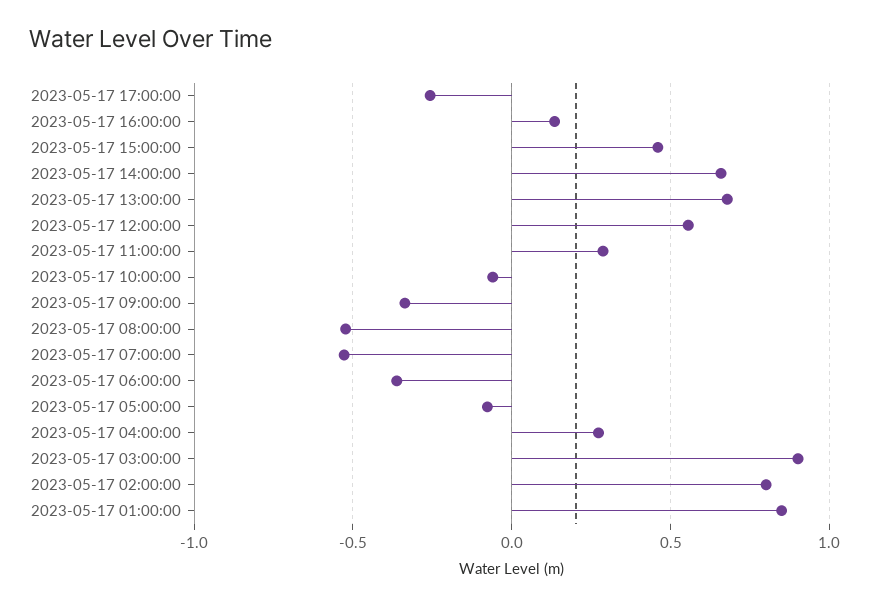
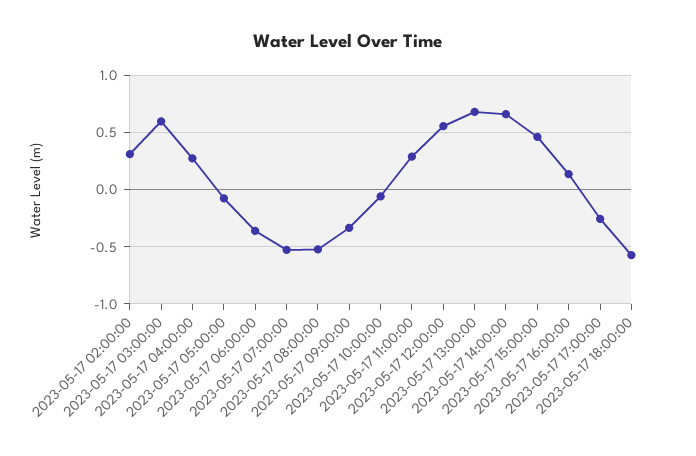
2023-05-17 03:00:00: 0.9 -> 0.6
2023-05-17 02:00:00: 0.8 -> 0.3
2023-05-17 01:00:00: 0.85 -> none
2023-05-17 18:00:00: none -> -0.6

